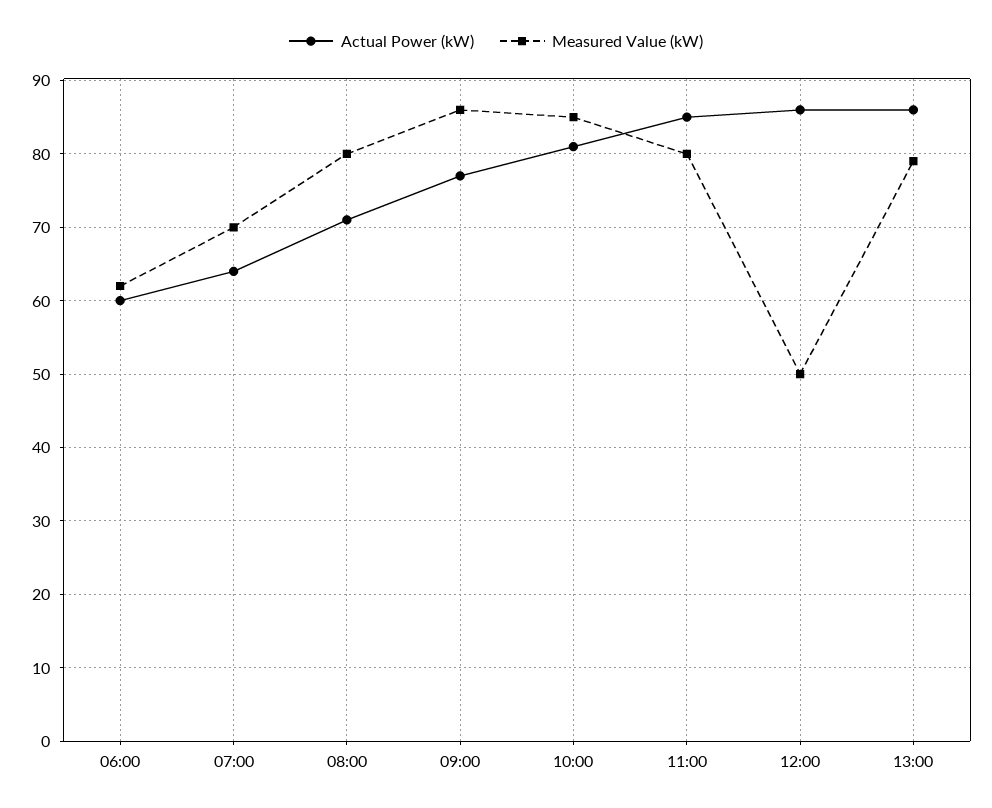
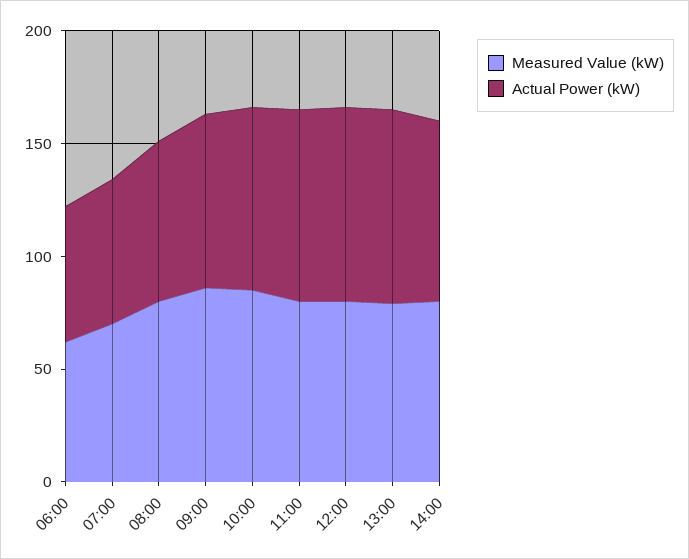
Measured Value (kW), 12:00: 50 -> 80
Measured Value (kW), 14:00: none -> 80
Actual Power (kW), 14:00: none -> 80

